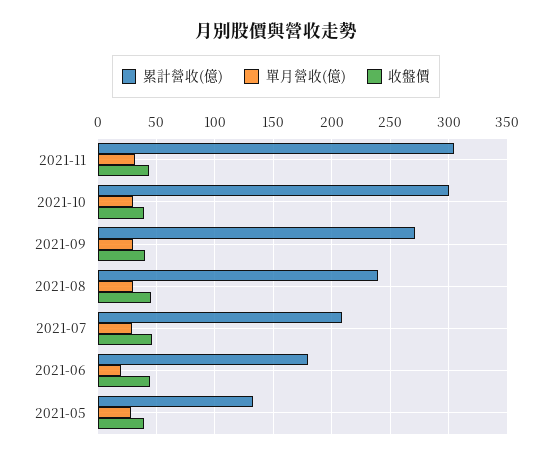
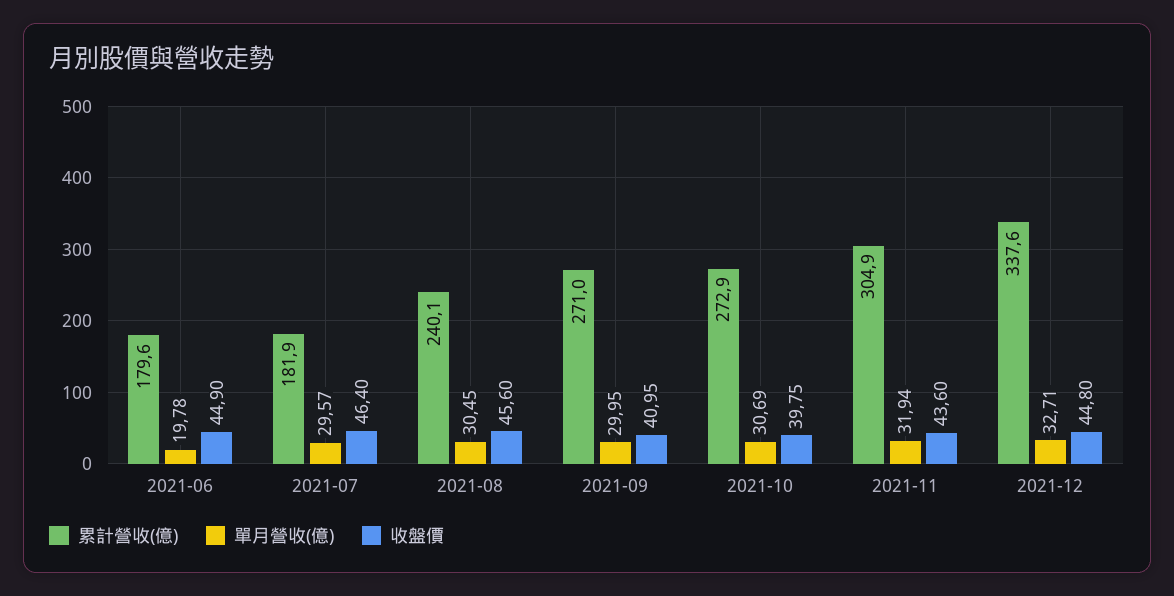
累計營收(億), 2021-10: 300 -> 272.9
累計營收(億), 2021-07: 210 -> 181.9
累計營收(億), 2021-05: 130 -> none
單月營收(億), 2021-05: 30 -> none
收盤價, 2021-05: 40 -> none
累計營收(億), 2021-12: none -> 337.6
單月營收(億), 2021-12: none -> 32.71
收盤價, 2021-12: none -> 44.8

